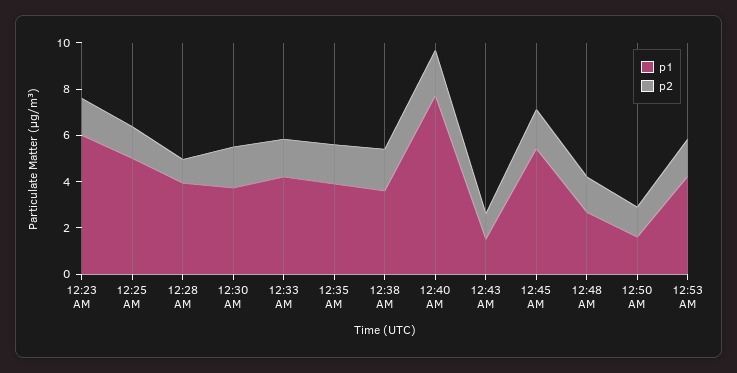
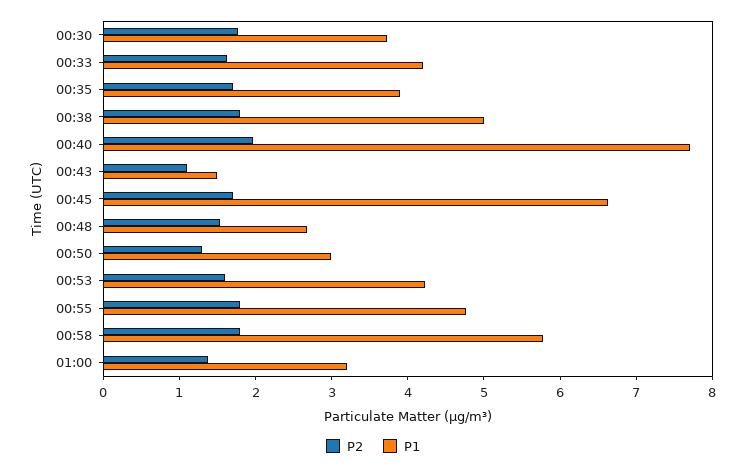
p1, 12:23 AM: 6 -> none
p2, 12:23 AM: 1.5 -> none
p1, 12:25 AM: 5 -> none
p2, 12:25 AM: 1.5 -> none
p1, 12:28 AM: 4 -> none
p2, 12:28 AM: 1 -> none
p1, 12:38 AM: 3.5 -> 5
p1, 12:45 AM: 5.5 -> 6.6
p1, 12:50 AM: 1.5 -> 3
p2, 00:55: none -> 1.8
p1, 00:55: none -> 4.8
p2, 00:58: none -> 1.8
p1, 00:58: none -> 5.8
p2, 01:00: none -> 1.4
p1, 01:00: none -> 3.2

